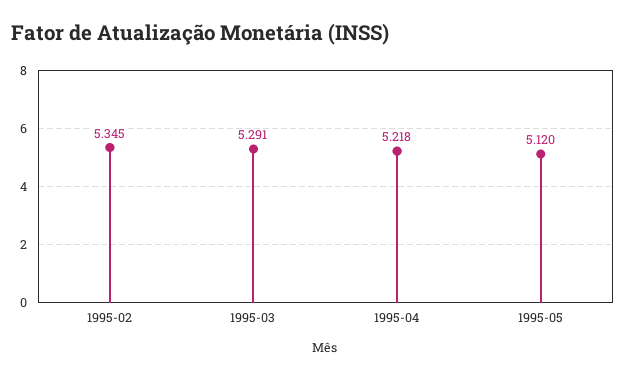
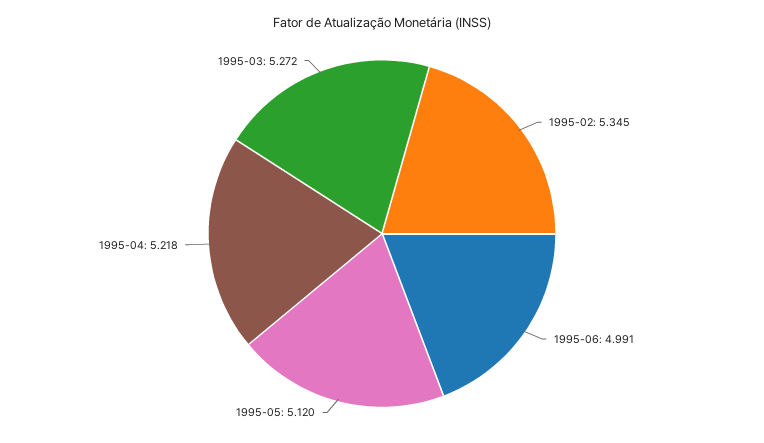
1995-03: 5.291 -> 5.272
1995-06: none -> 4.991

